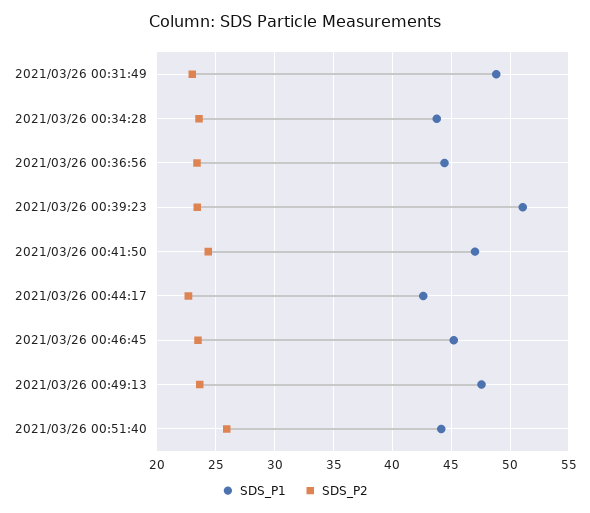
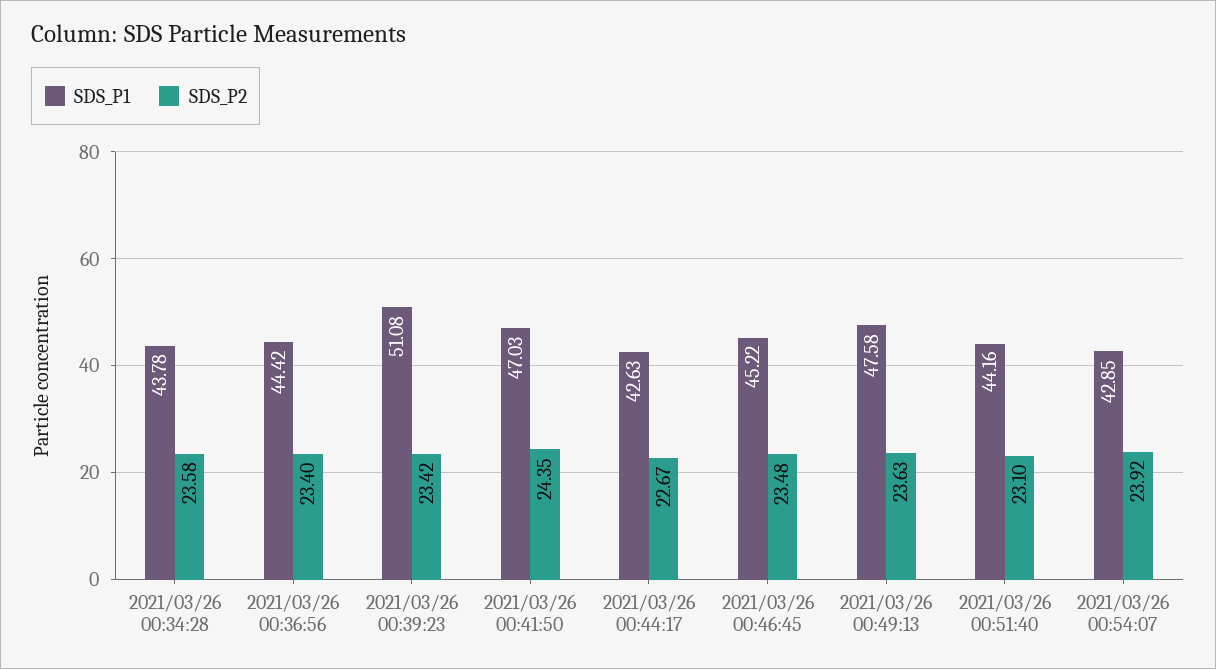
SDS_P1, 2021/03/26 00:31:49: 49 -> none
SDS_P2, 2021/03/26 00:31:49: 23 -> none
SDS_P2, 2021/03/26 00:51:40: 26 -> 23.1
SDS_P1, 2021/03/26 00:54:07: none -> 42.85
SDS_P2, 2021/03/26 00:54:07: none -> 23.92

